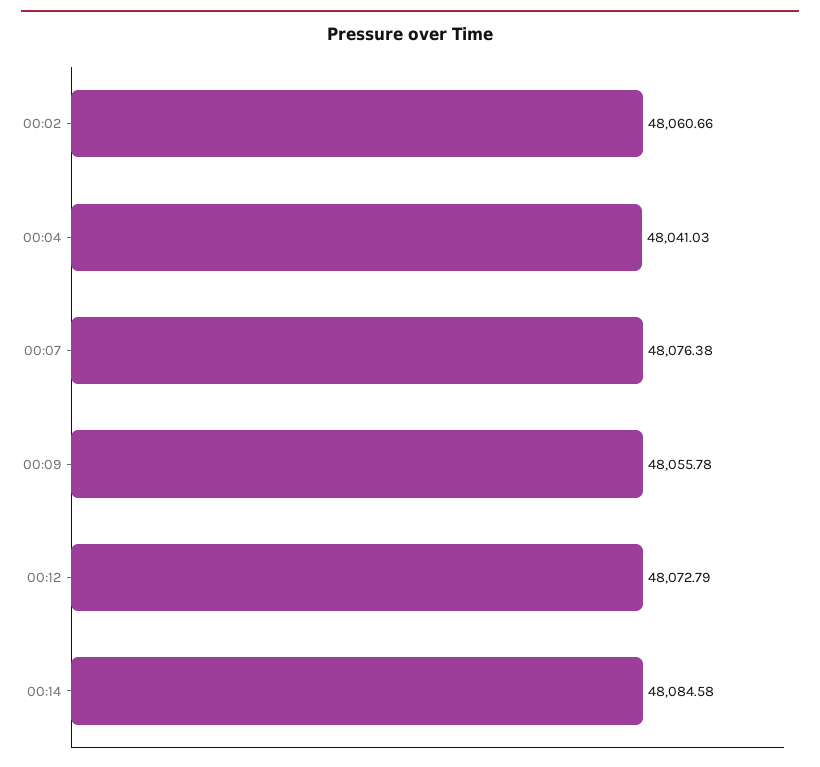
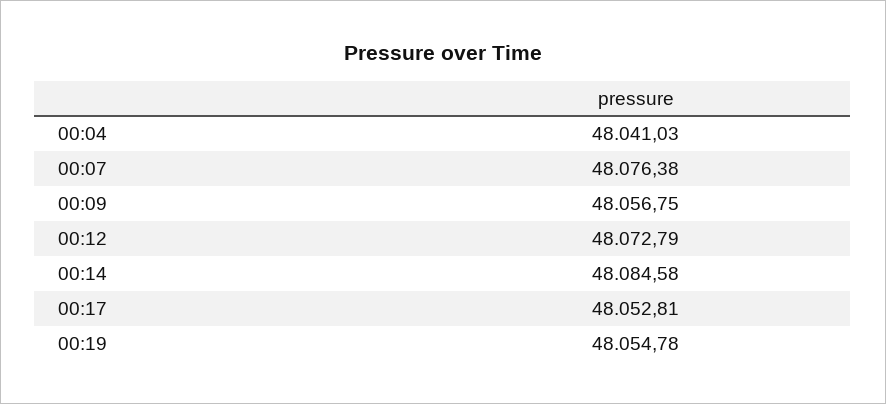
00:02: 48060.66 -> none
00:09: 48055.78 -> 48056.75
00:17: none -> 48052.81
00:19: none -> 48054.78

